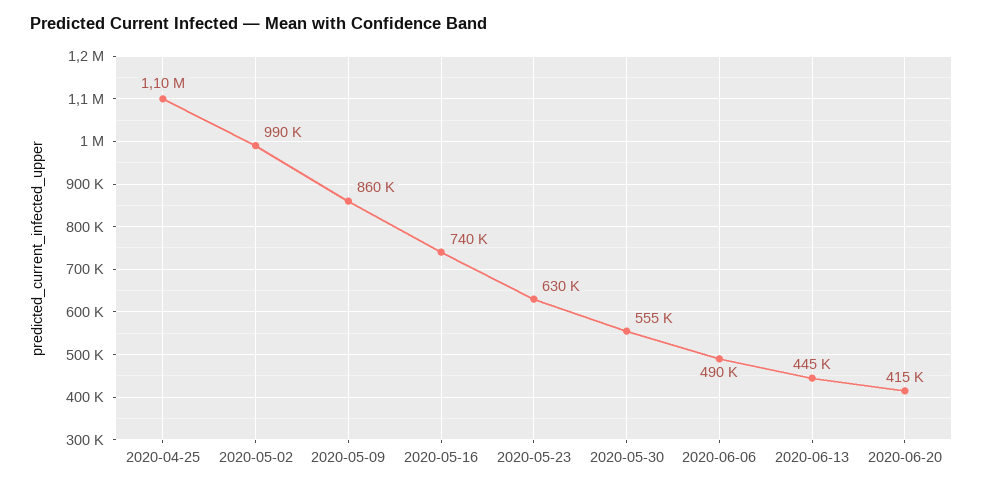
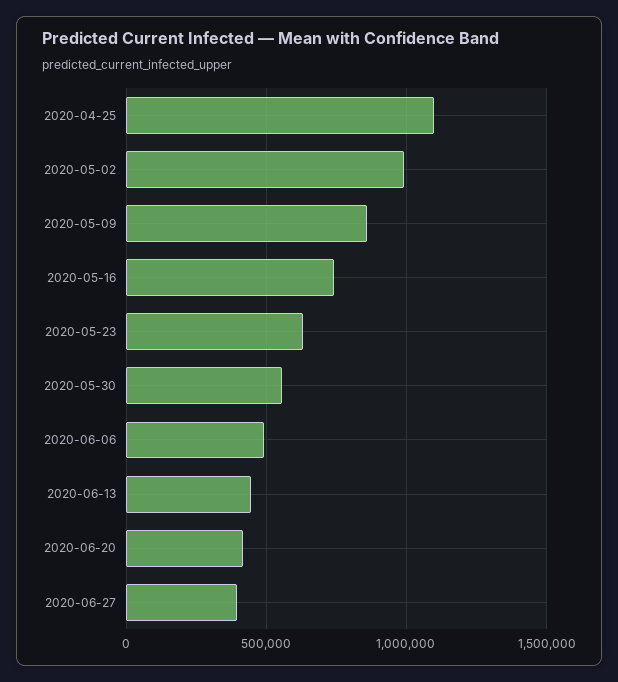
2020-06-27: none -> 400000

